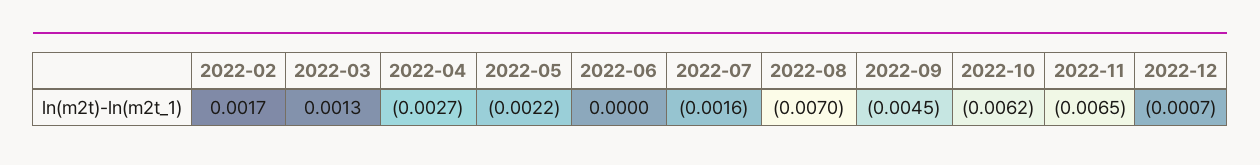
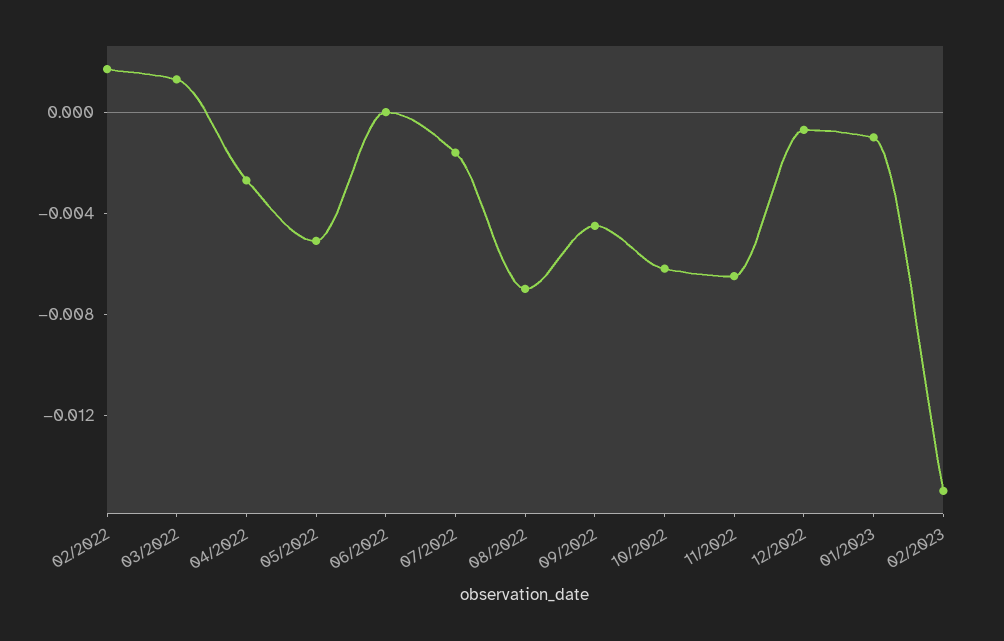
2022-05: -0.0022 -> -0.005
01/2023: none -> -0.001
02/2023: none -> -0.015

